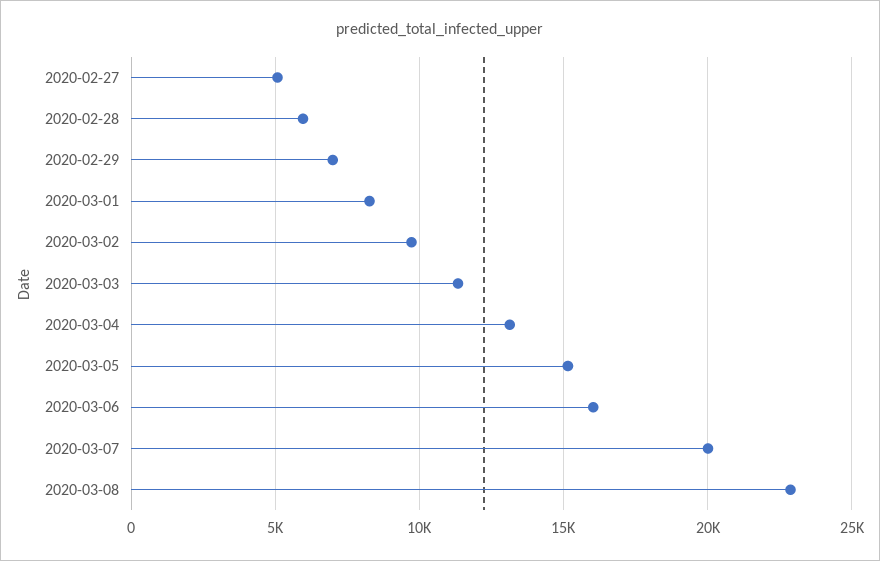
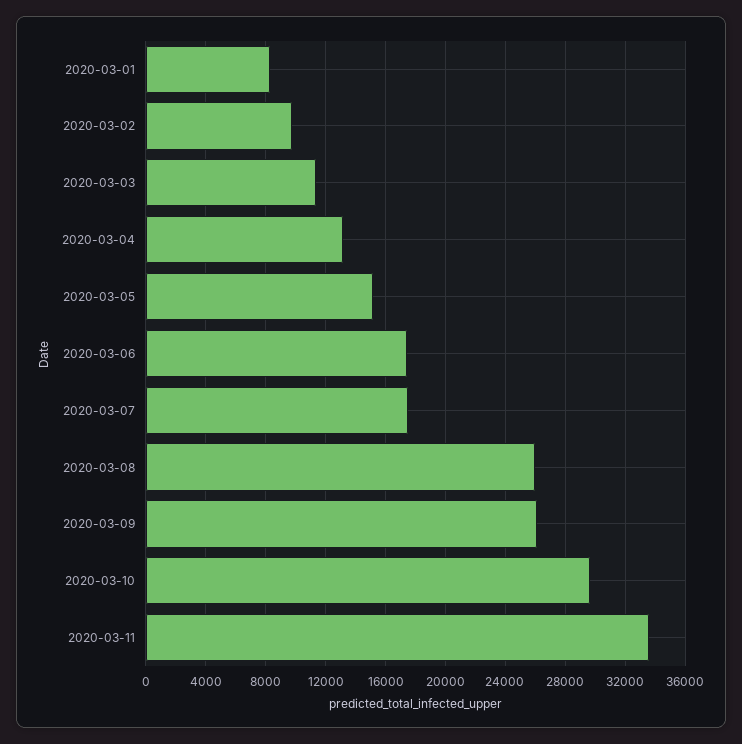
2020-02-27: 5000 -> none
2020-02-28: 6000 -> none
2020-02-29: 7000 -> none
2020-03-06: 16000 -> 17500
2020-03-07: 20000 -> 17500
2020-03-08: 23000 -> 26000
2020-03-09: none -> 26000
2020-03-10: none -> 29500
2020-03-11: none -> 33500

